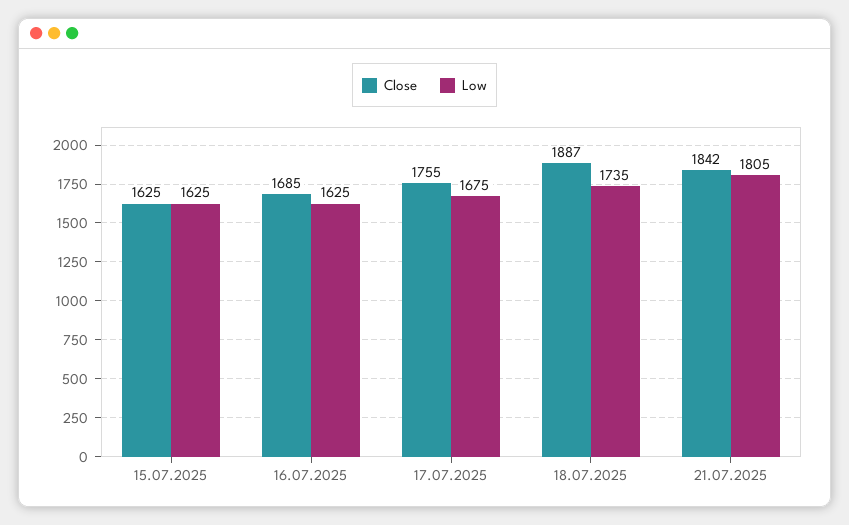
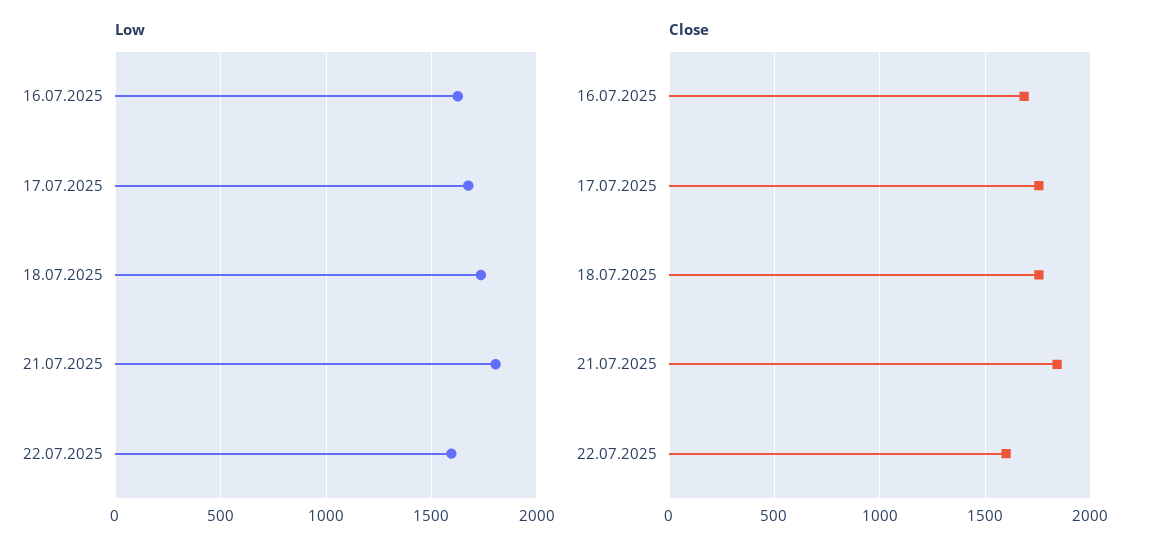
Close, 15.07.2025: 1625 -> none
Low, 15.07.2025: 1625 -> none
Close, 18.07.2025: 1887 -> 1750
Low, 22.07.2025: none -> 1600
Close, 22.07.2025: none -> 1600

